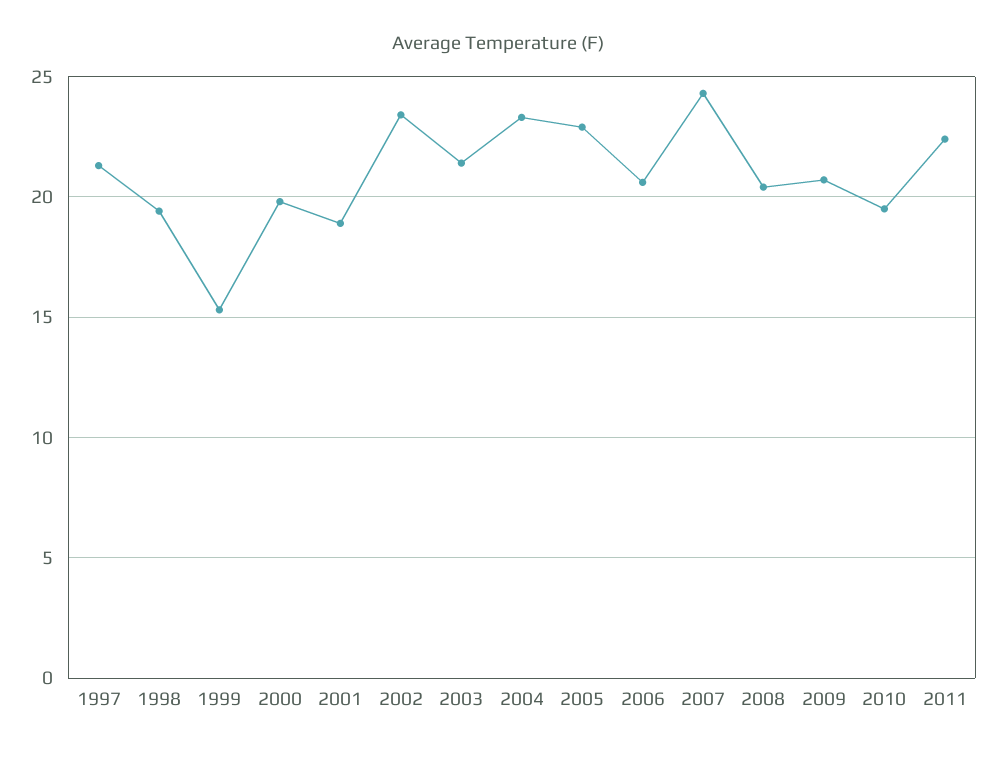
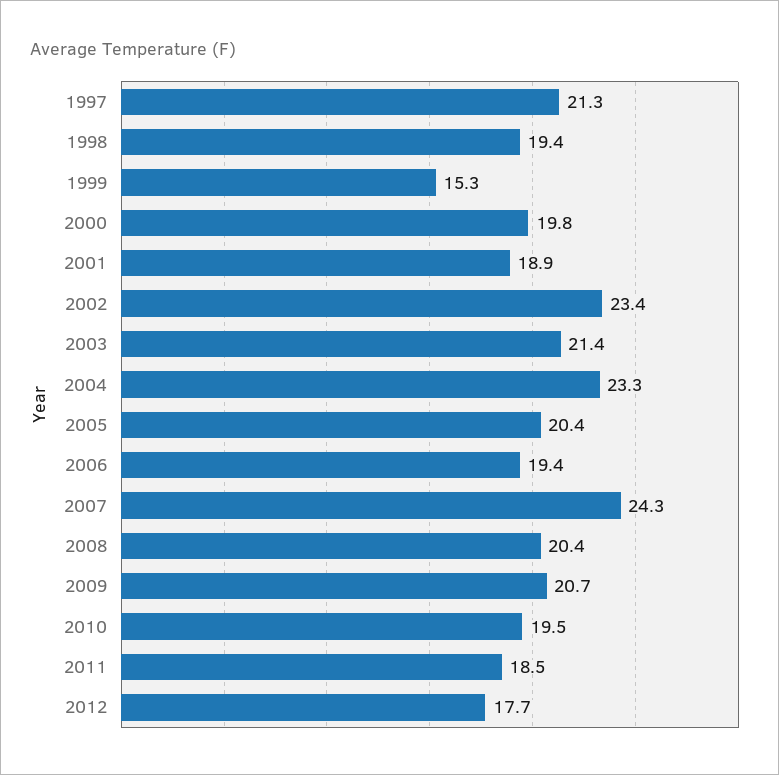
2005: 23 -> 20.4
2006: 20.5 -> 19.4
2011: 22.5 -> 18.5
2012: none -> 17.7

